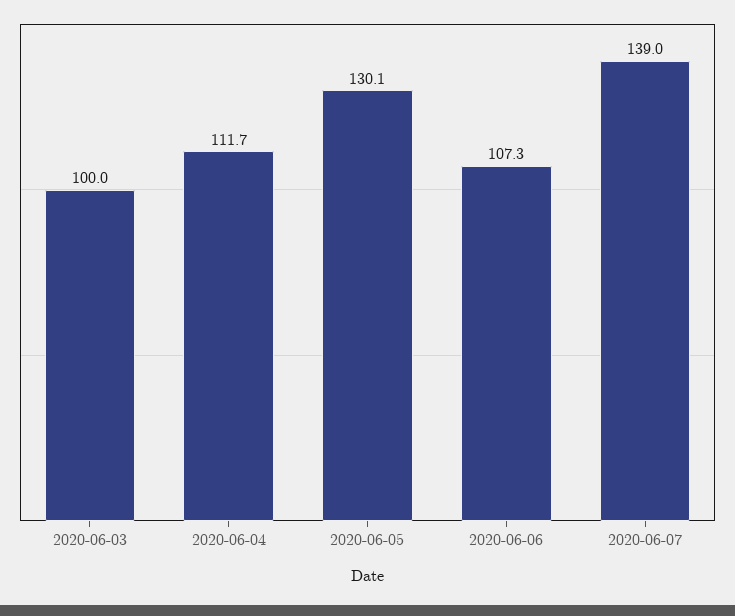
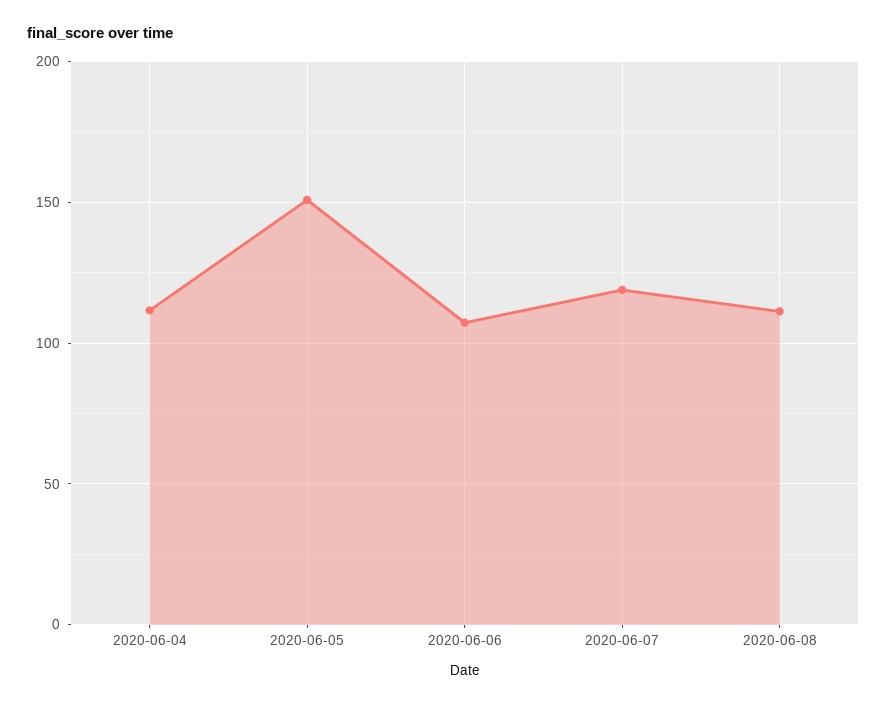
2020-06-03: 100 -> none
2020-06-05: 130.1 -> 150
2020-06-07: 139 -> 120
2020-06-08: none -> 110

